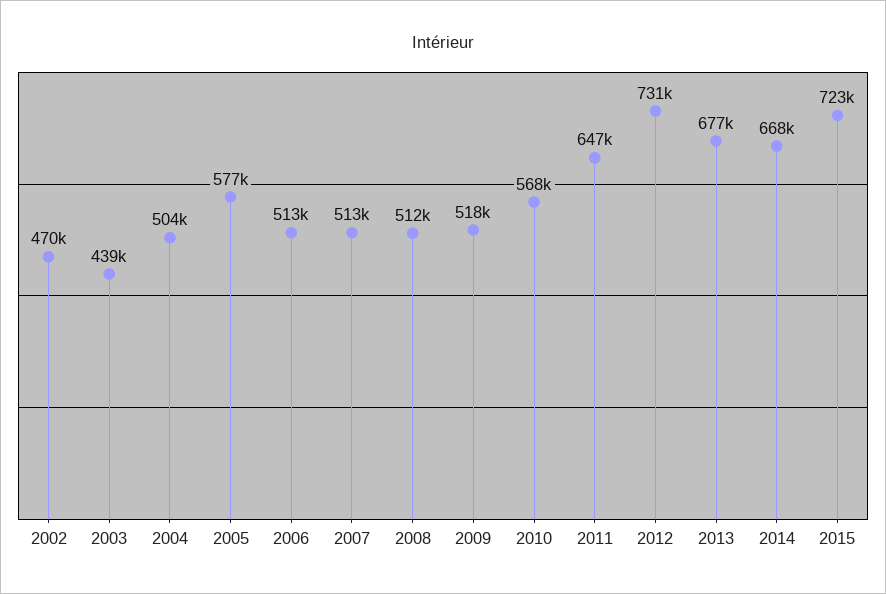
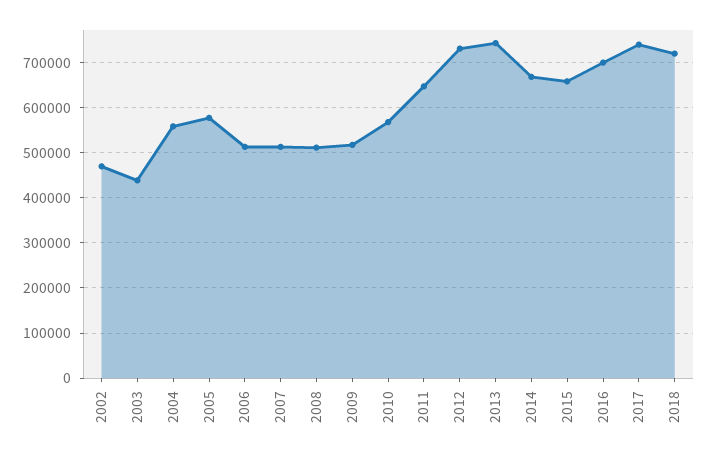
2004: 504000 -> 560000
2013: 677000 -> 740000
2015: 723000 -> 660000
2016: none -> 700000
2017: none -> 740000
2018: none -> 720000

